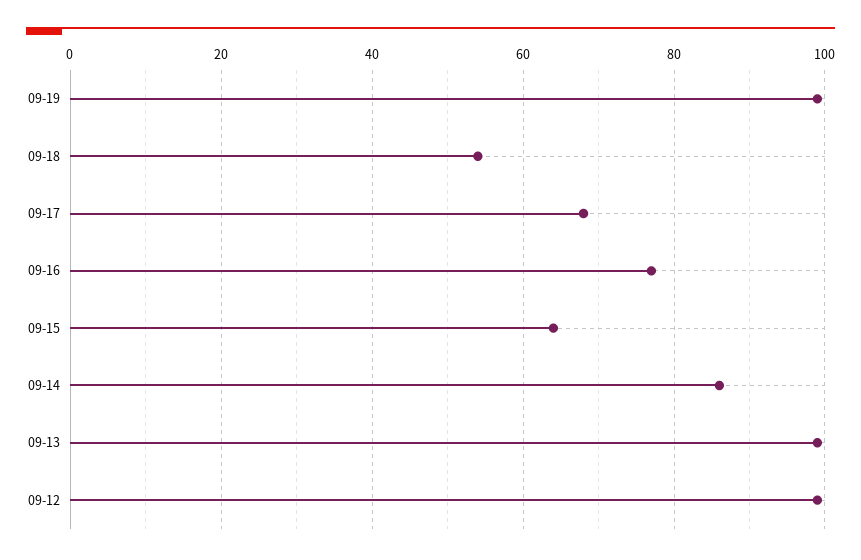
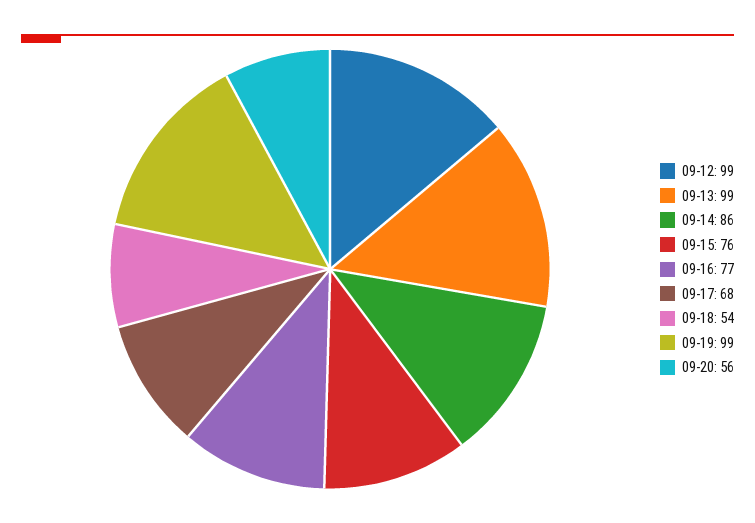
09-15: 65 -> 76
09-20: none -> 56

